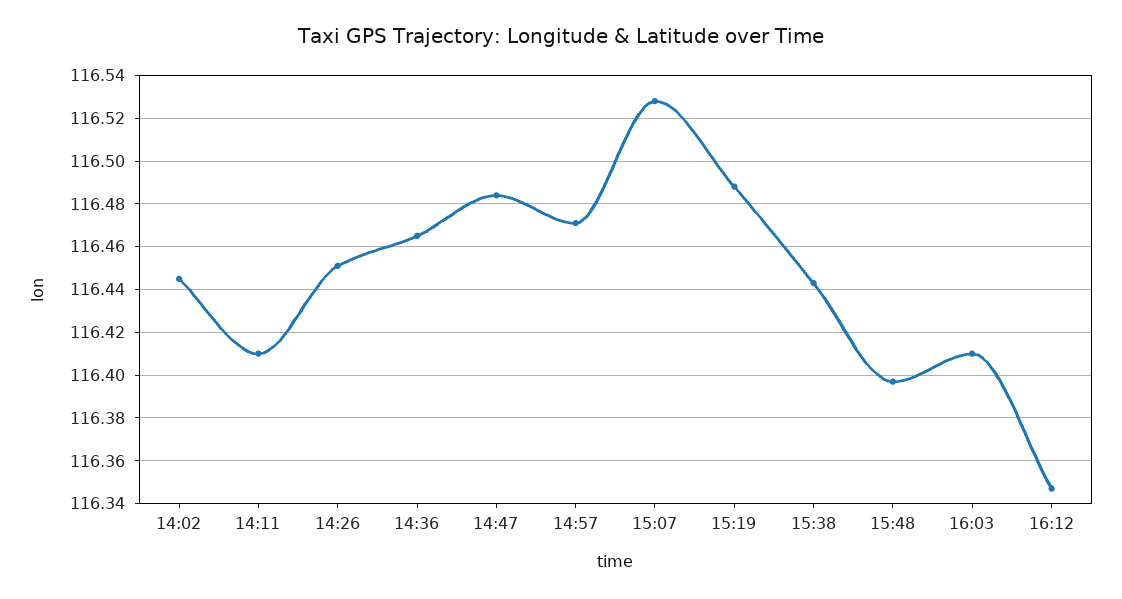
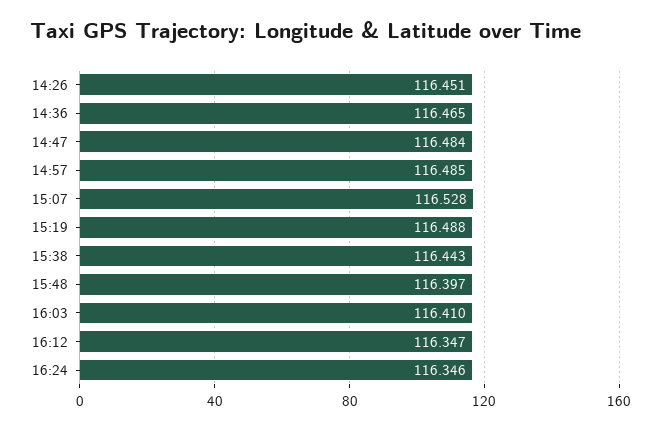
14:02: 116.445 -> none
14:11: 116.41 -> none
14:57: 116.47 -> 116.485
16:24: none -> 116.346

